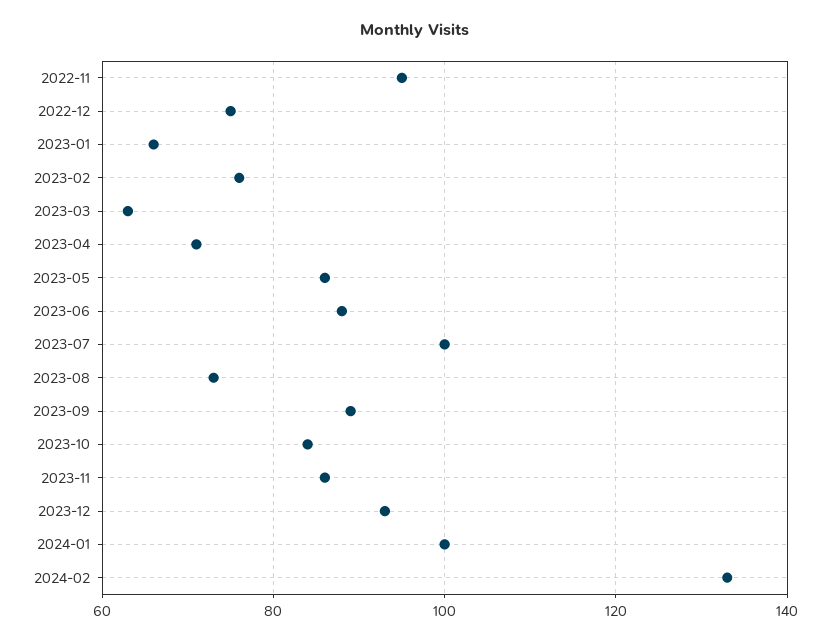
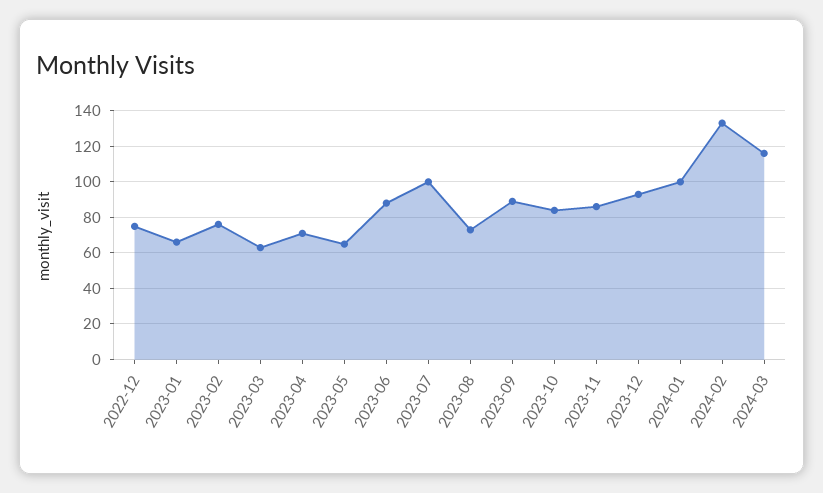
2022-11: 95 -> none
2023-05: 85 -> 65
2024-03: none -> 115

